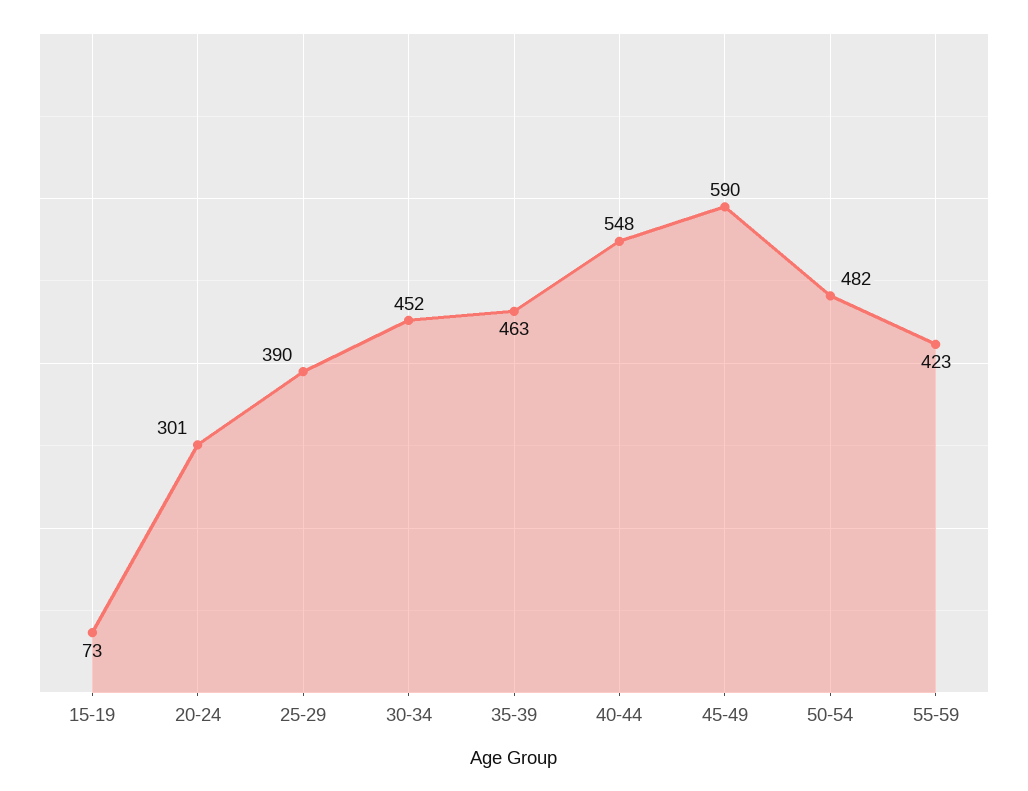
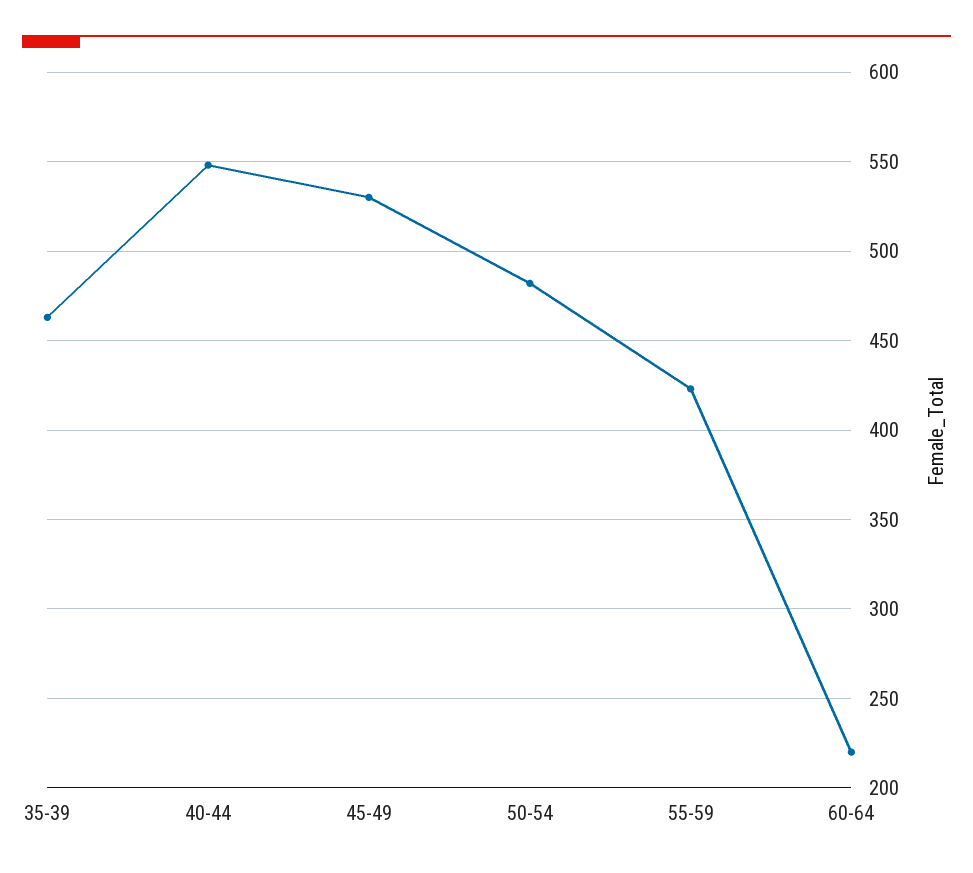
15-19: 73 -> none
20-24: 301 -> none
25-29: 390 -> none
30-34: 452 -> none
45-49: 590 -> 530
60-64: none -> 220

